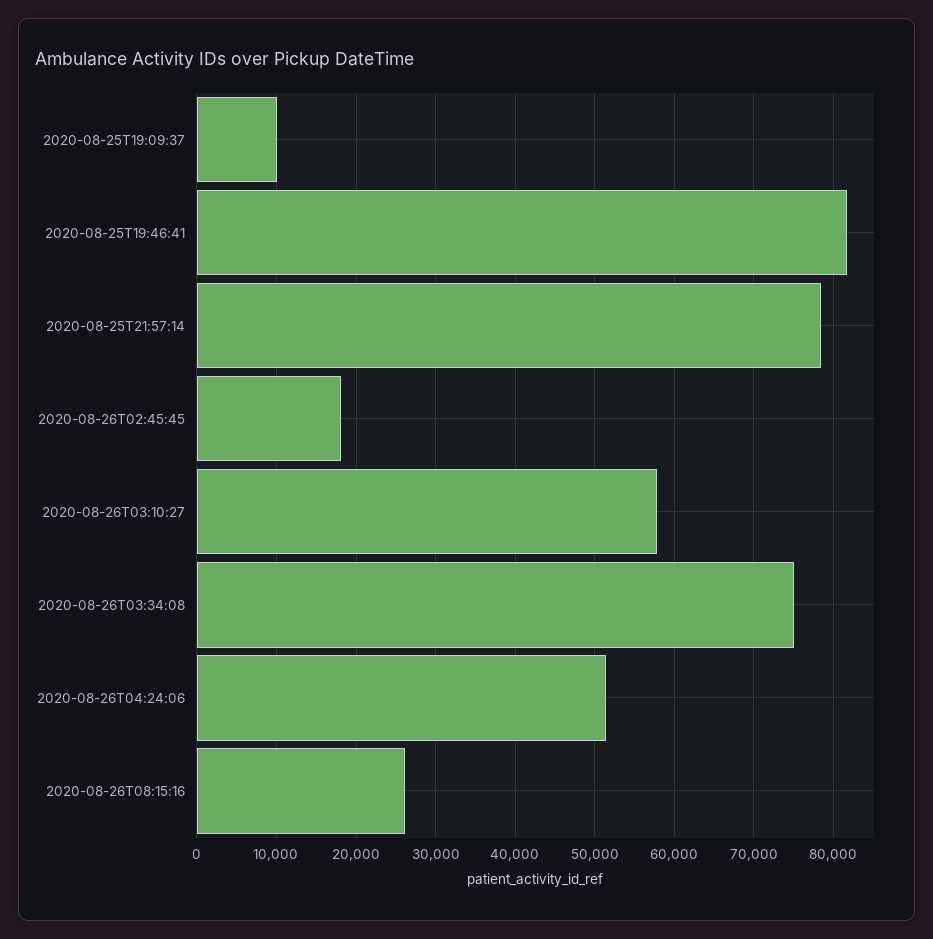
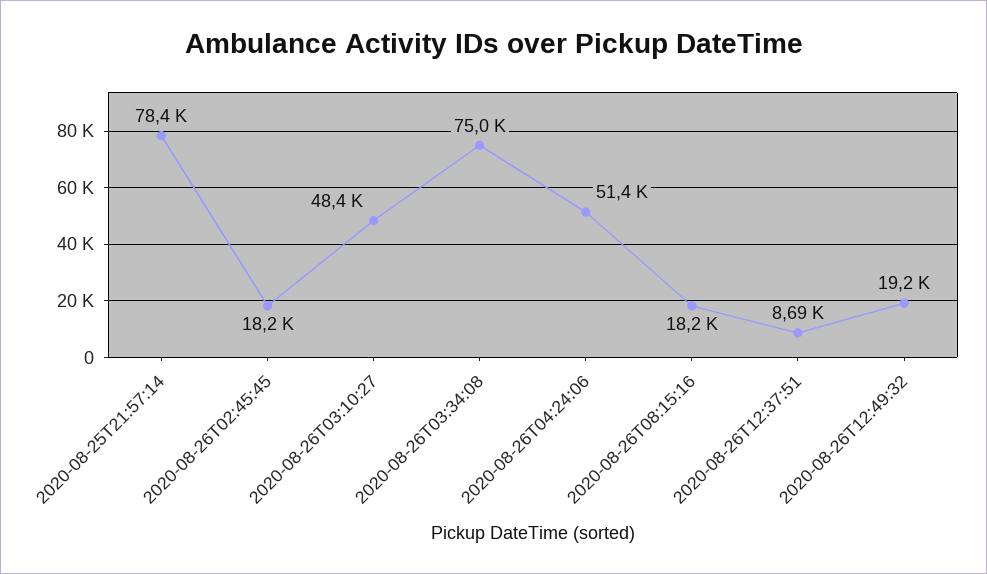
2020-08-25T19:09:37: 10000 -> none
2020-08-25T19:46:41: 82000 -> none
2020-08-26T03:10:27: 58000 -> 48400
2020-08-26T08:15:16: 26000 -> 18200
2020-08-26T12:37:51: none -> 8690
2020-08-26T12:49:32: none -> 19200

